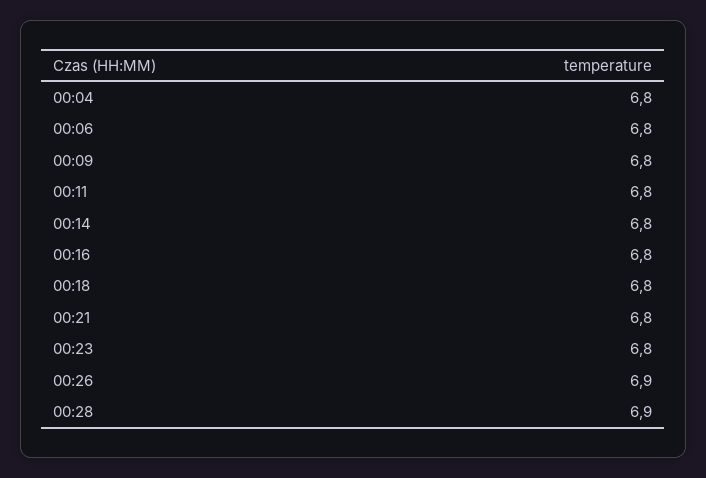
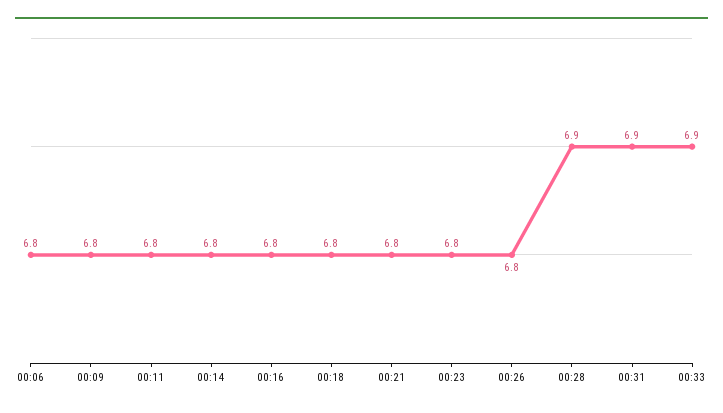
00:04: 6.8 -> none
00:26: 6.9 -> 6.8
00:31: none -> 6.9
00:33: none -> 6.9

